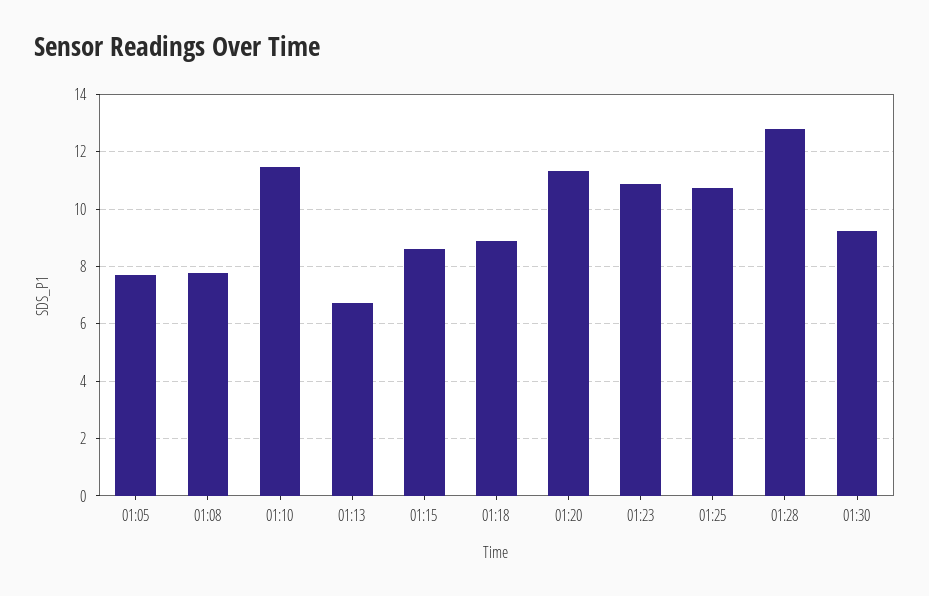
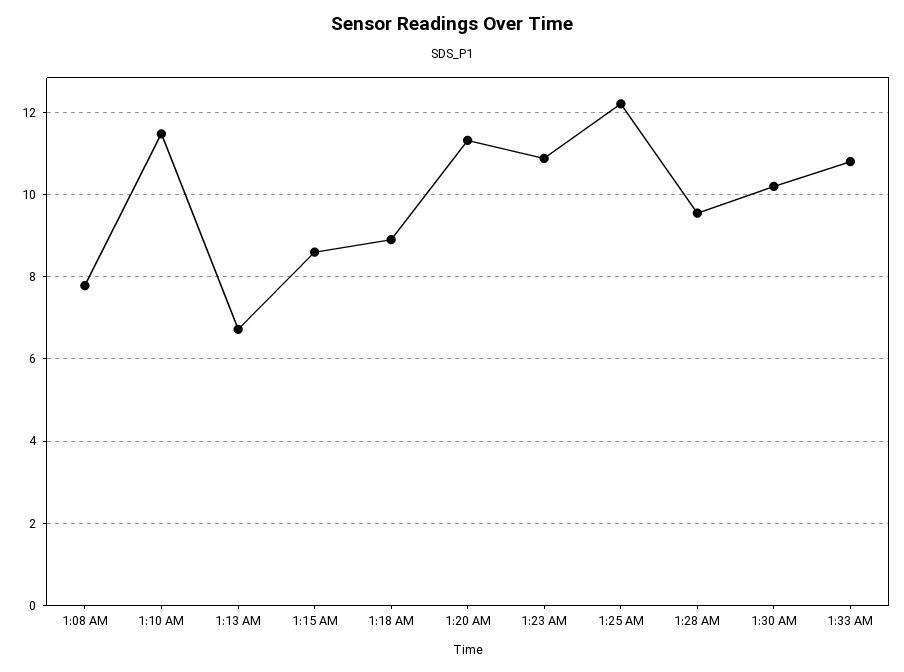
01:05: 7.75 -> none
01:25: 10.75 -> 12.2
01:28: 12.75 -> 9.6
01:30: 9.25 -> 10.2
1:33 AM: none -> 10.8

